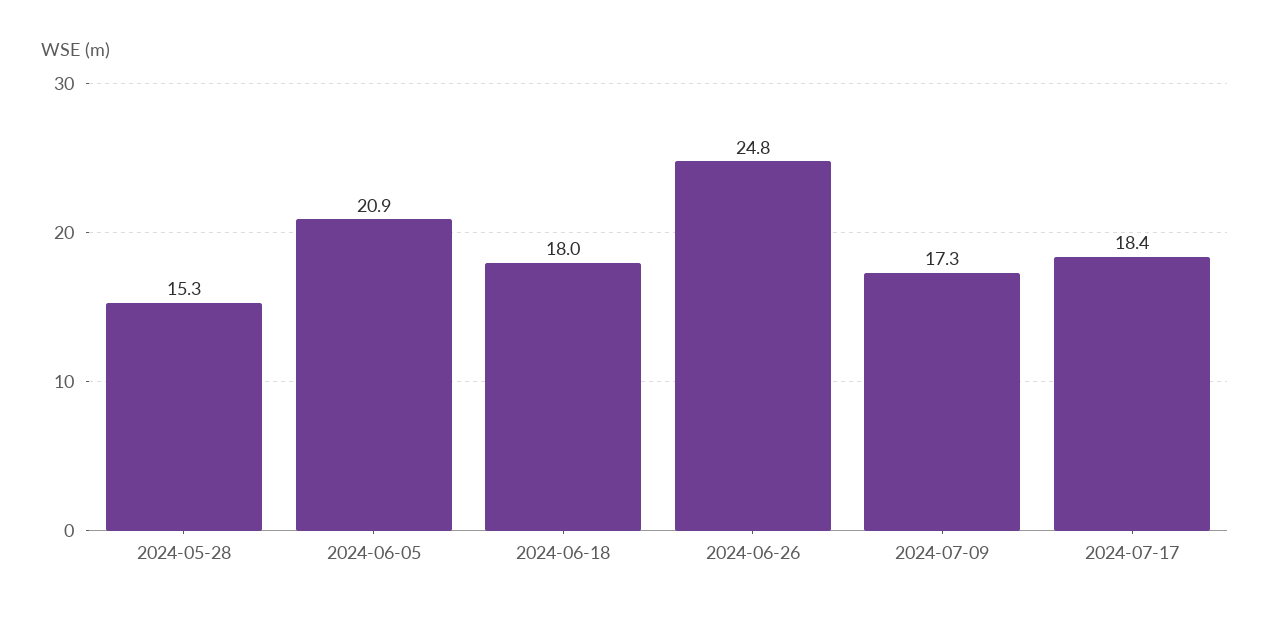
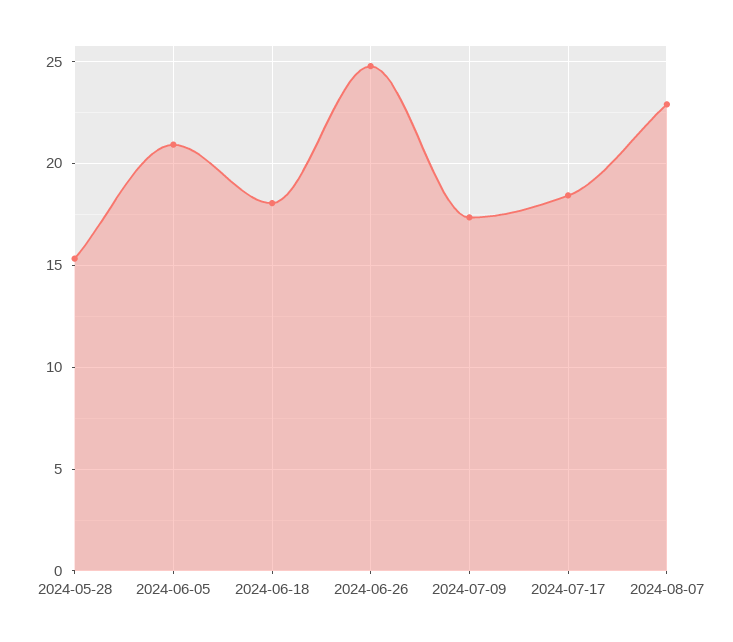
2024-08-07: none -> 23

